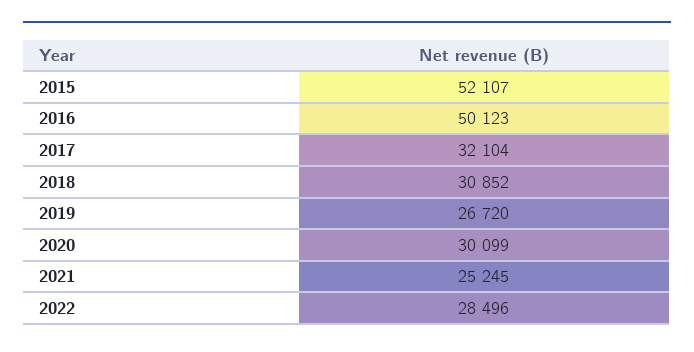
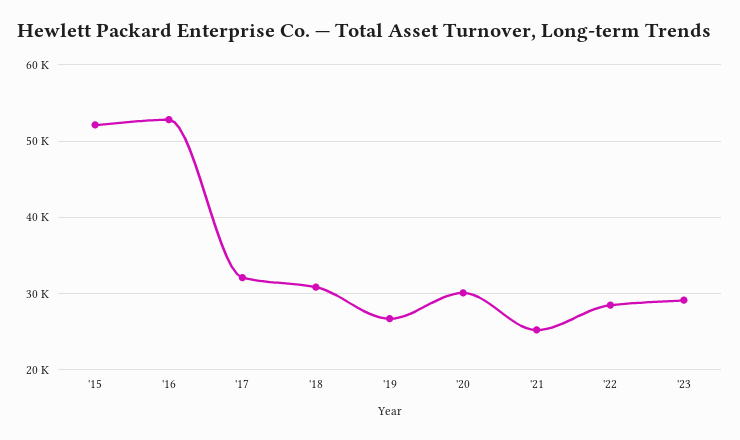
2016: 50123 -> 53000
'23: none -> 29000

